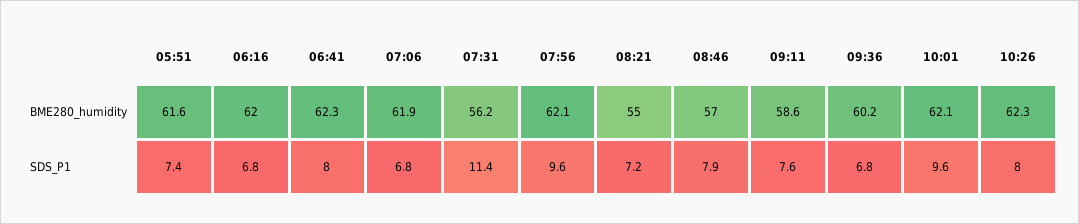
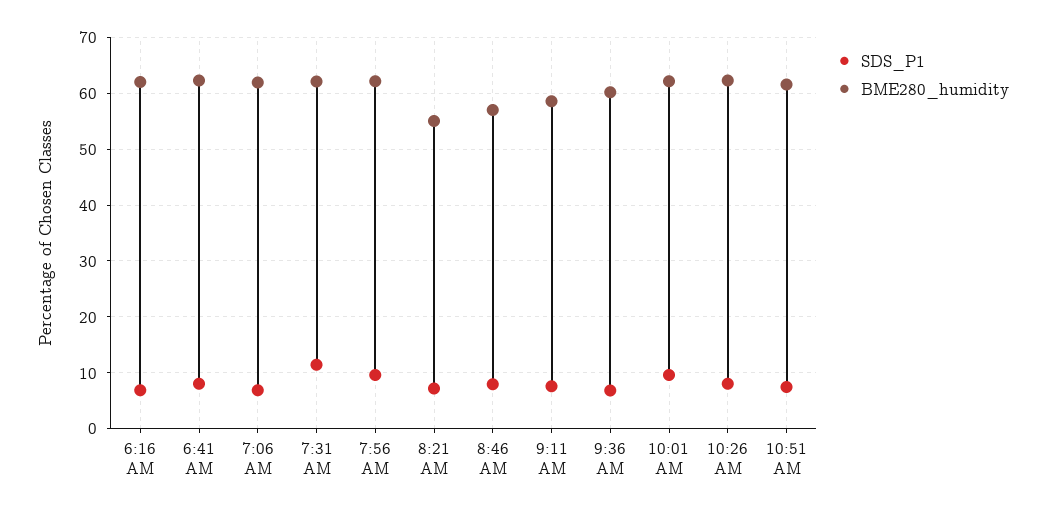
BME280_humidity, 05:51: 61.6 -> none
BME280_humidity, 07:31: 56.2 -> 62
SDS_P1, 05:51: 7.4 -> none
SDS_P1, 10:51 AM: none -> 8
BME280_humidity, 10:51 AM: none -> 62

